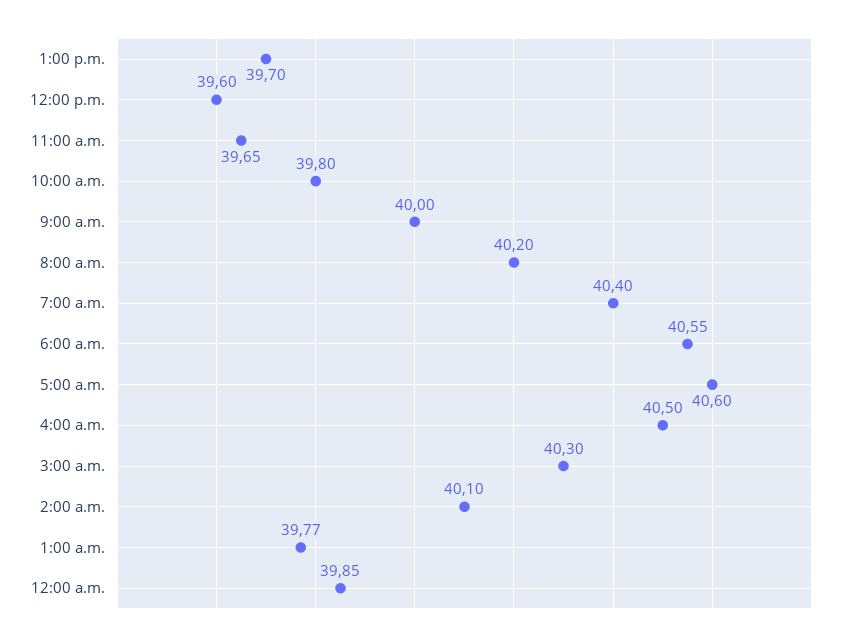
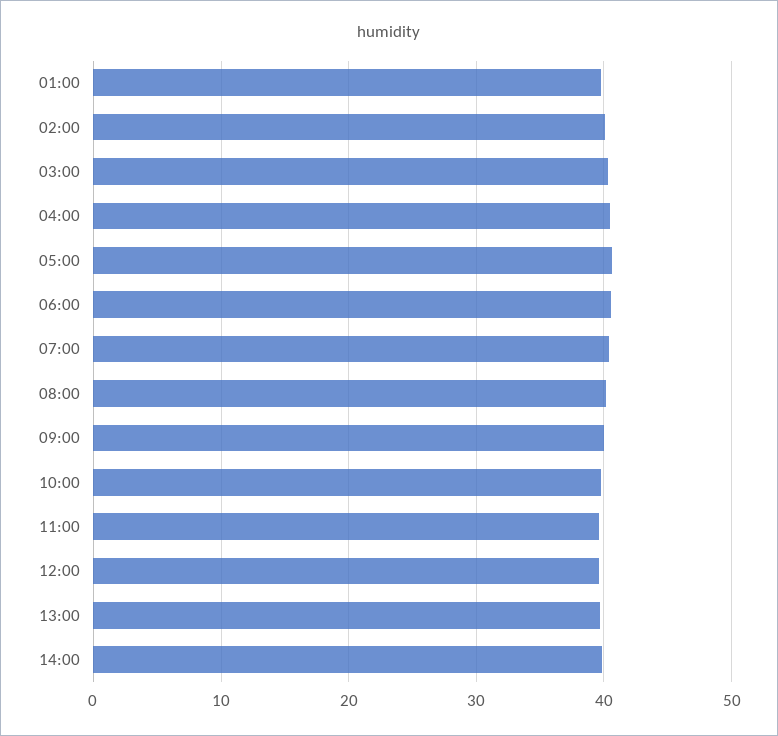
12:00 a.m.: 39.85 -> none
14:00: none -> 40

